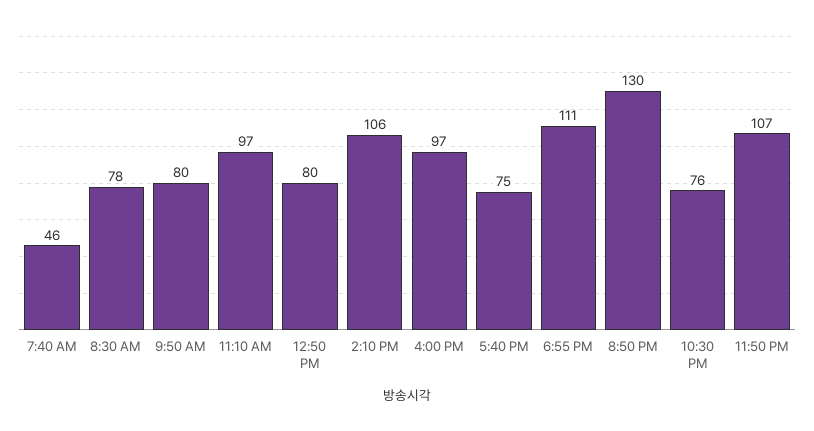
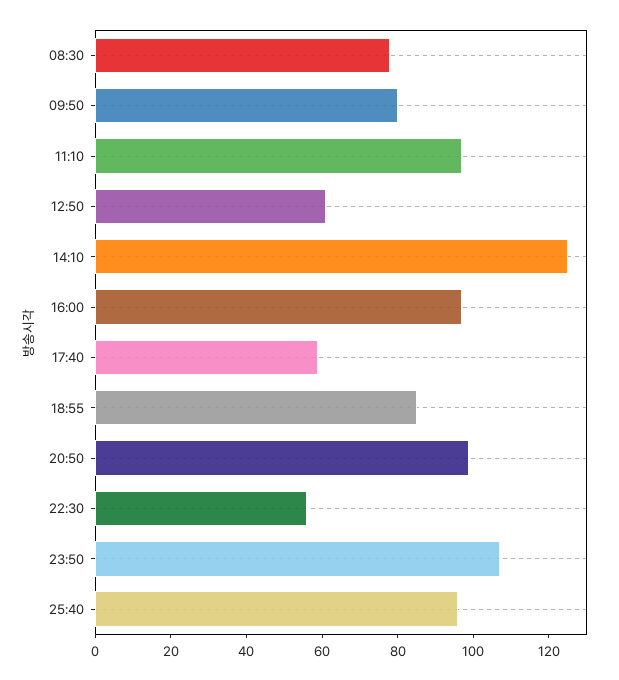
7:40 AM: 46 -> none
12:50 PM: 80 -> 60
2:10 PM: 106 -> 125
5:40 PM: 75 -> 60
6:55 PM: 111 -> 85
8:50 PM: 130 -> 100
10:30 PM: 76 -> 55
25:40: none -> 95

